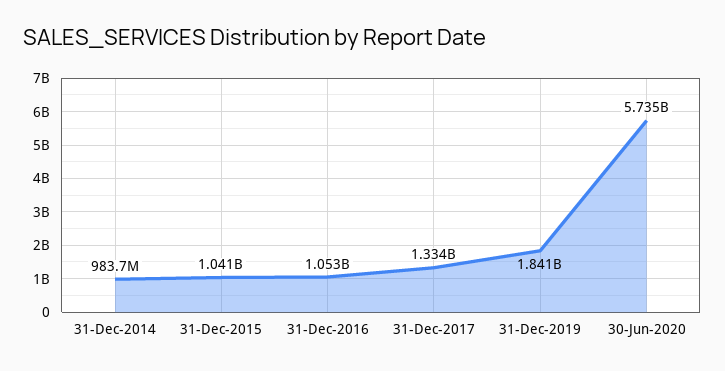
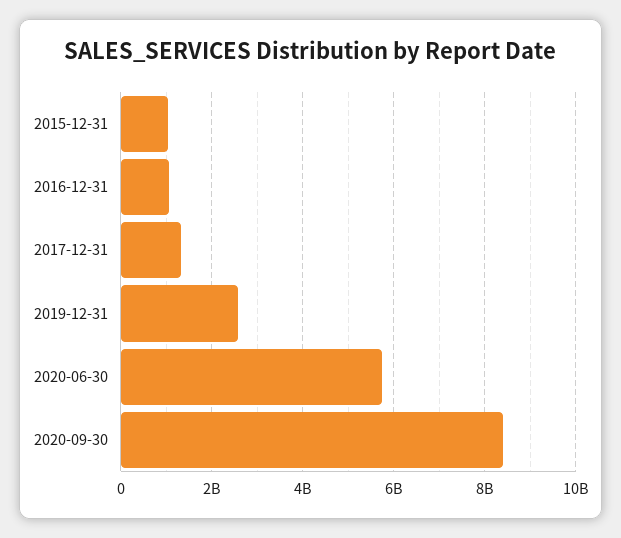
31-Dec-2014: 983700000 -> none
31-Dec-2019: 1841000000 -> 2600000000
2020-09-30: none -> 8400000000

